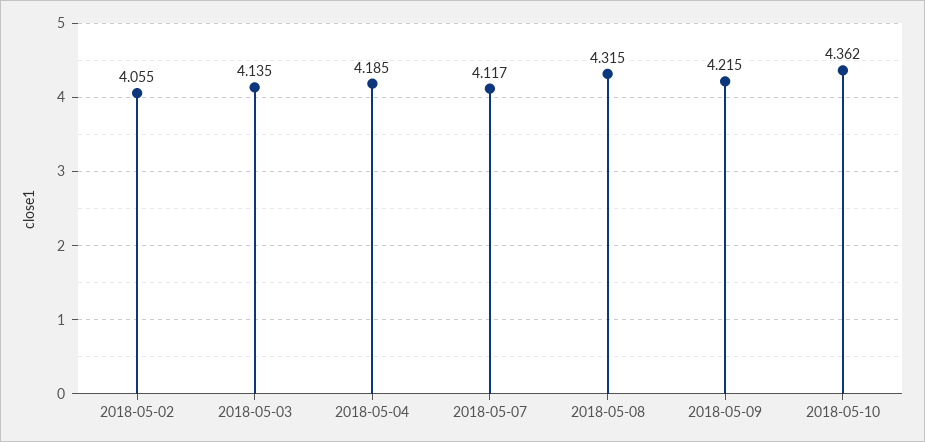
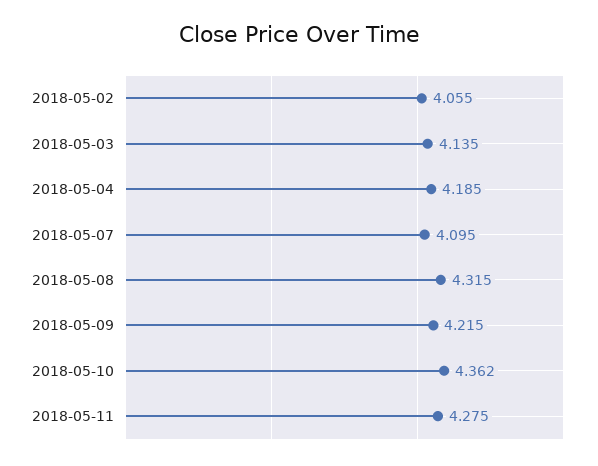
2018-05-07: 4.117 -> 4.095
2018-05-11: none -> 4.275

